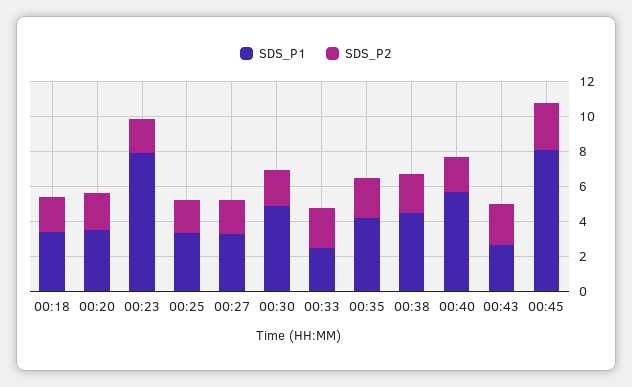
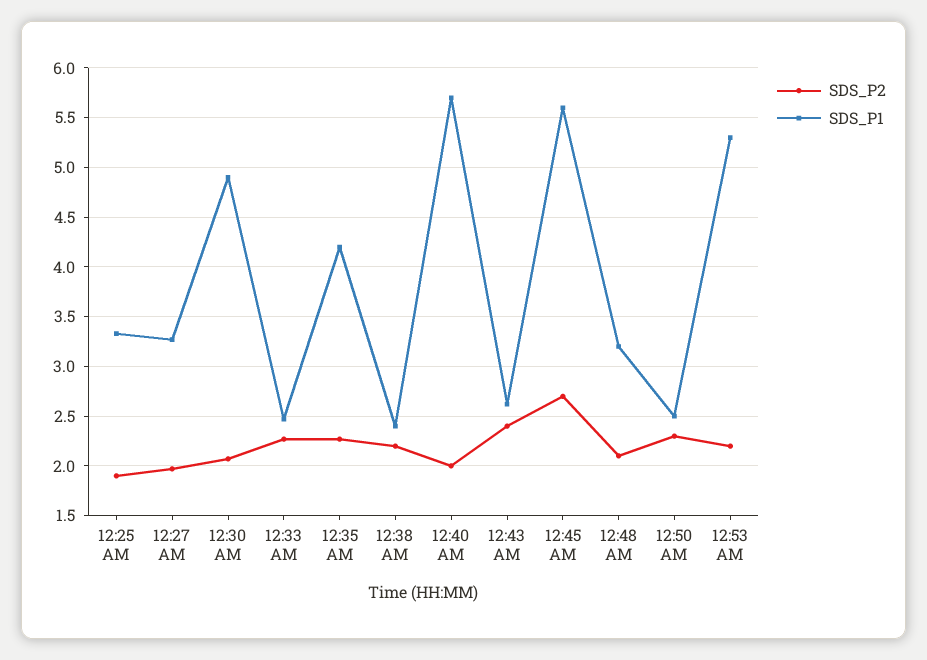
SDS_P1, 00:18: 3.5 -> none
SDS_P2, 00:18: 2 -> none
SDS_P1, 00:20: 3.5 -> none
SDS_P2, 00:20: 2 -> none
SDS_P1, 00:23: 8 -> none
SDS_P2, 00:23: 2 -> none
SDS_P1, 00:38: 4.5 -> 2.4
SDS_P1, 00:45: 8 -> 5.6
SDS_P2, 12:48 AM: none -> 2.1
SDS_P1, 12:48 AM: none -> 3.2
SDS_P2, 12:50 AM: none -> 2.3
SDS_P1, 12:50 AM: none -> 2.5
SDS_P2, 12:53 AM: none -> 2.2
SDS_P1, 12:53 AM: none -> 5.3

